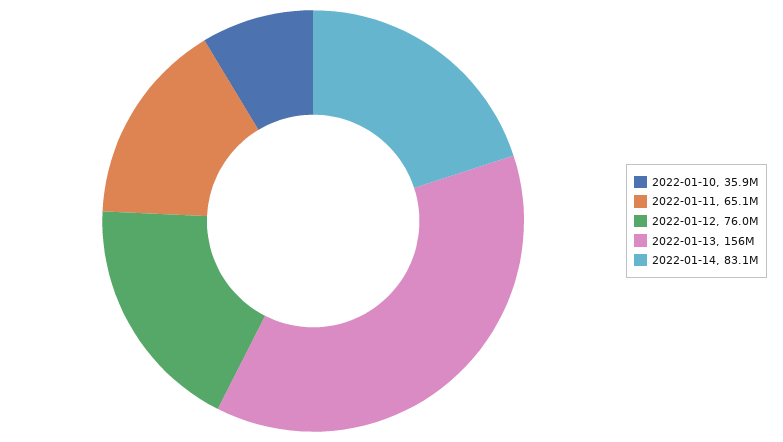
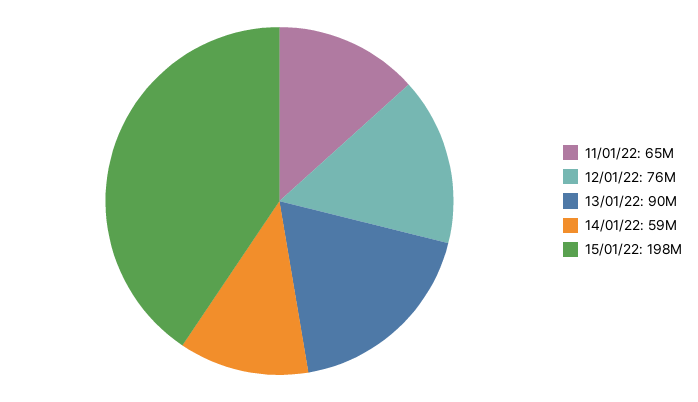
2022-01-10: 35900000 -> none
2022-01-13: 156000000 -> 90000000
2022-01-14: 83100000 -> 59000000
15/01/22: none -> 198000000

